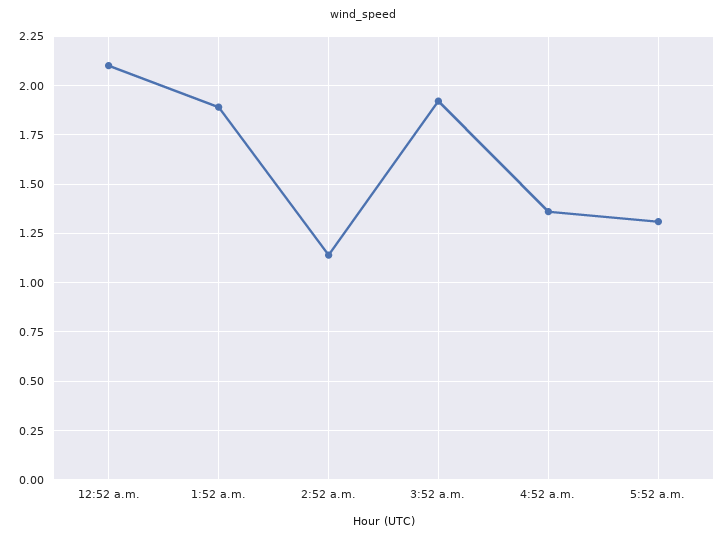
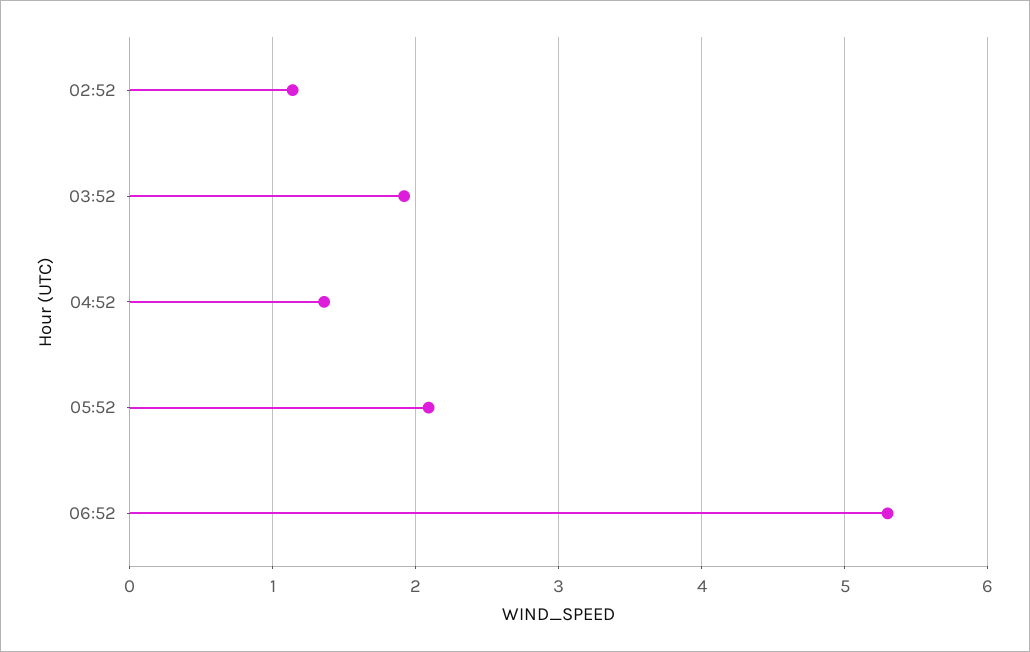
12:52 a.m.: 2.1 -> none
1:52 a.m.: 1.9 -> none
5:52 a.m.: 1.3 -> 2.1
06:52: none -> 5.3

